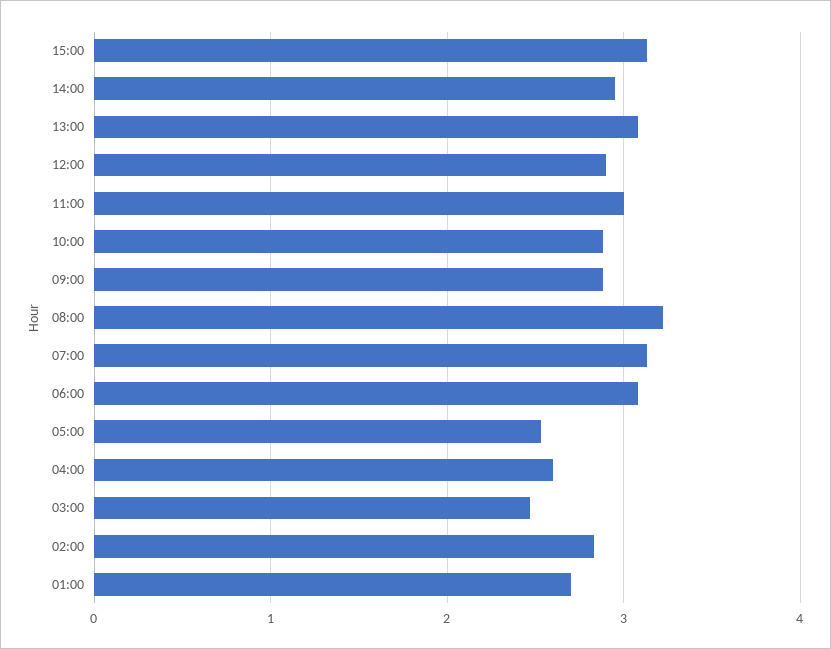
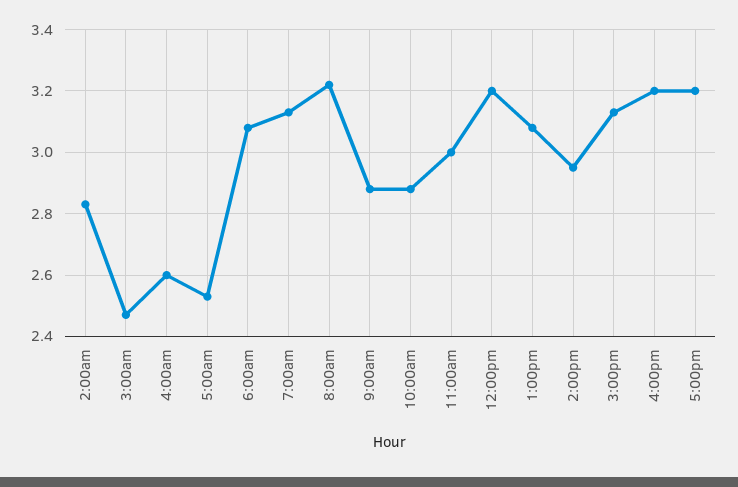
12:00: 2.9 -> 3.2
01:00: 2.7 -> none
4:00pm: none -> 3.2
5:00pm: none -> 3.2

